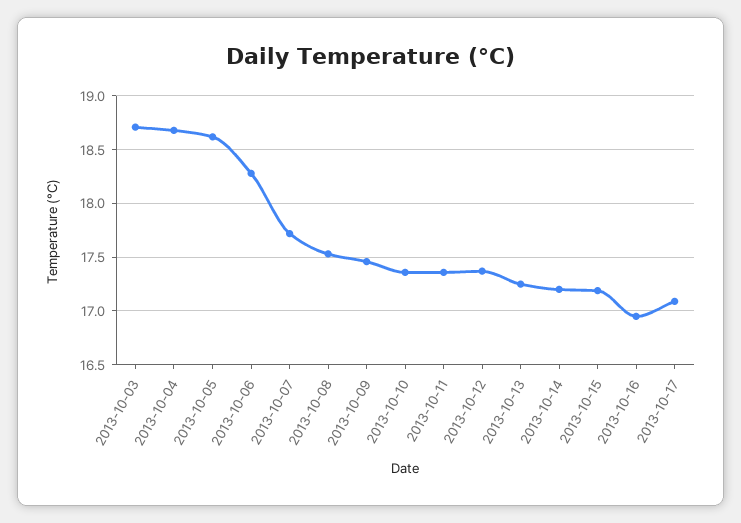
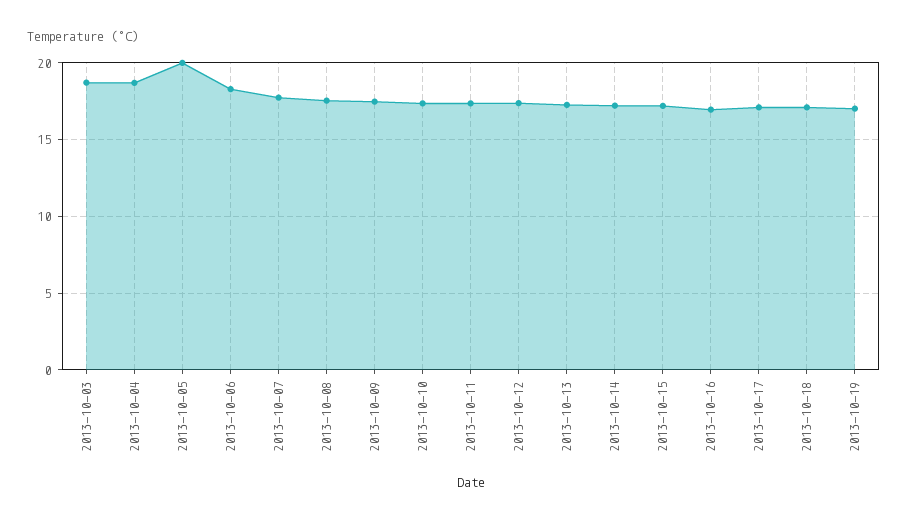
2013-10-05: 18.6 -> 20
2013-10-18: none -> 17
2013-10-19: none -> 17

